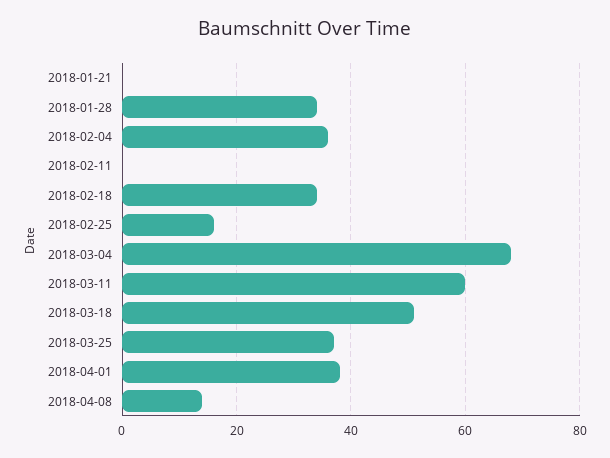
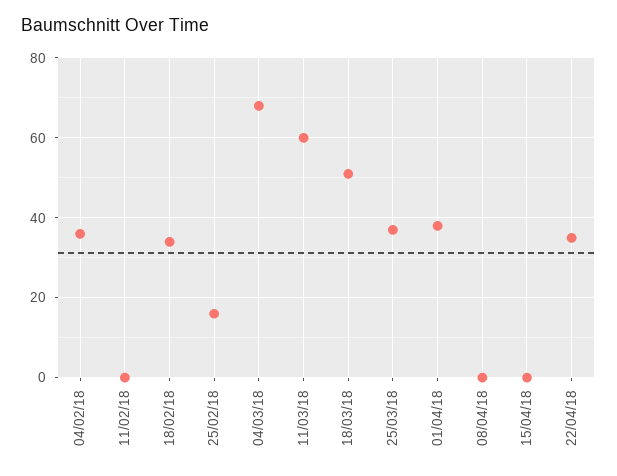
2018-01-21: 0 -> none
2018-01-28: 35 -> none
2018-04-08: 15 -> 0
15/04/18: none -> 0
22/04/18: none -> 35

